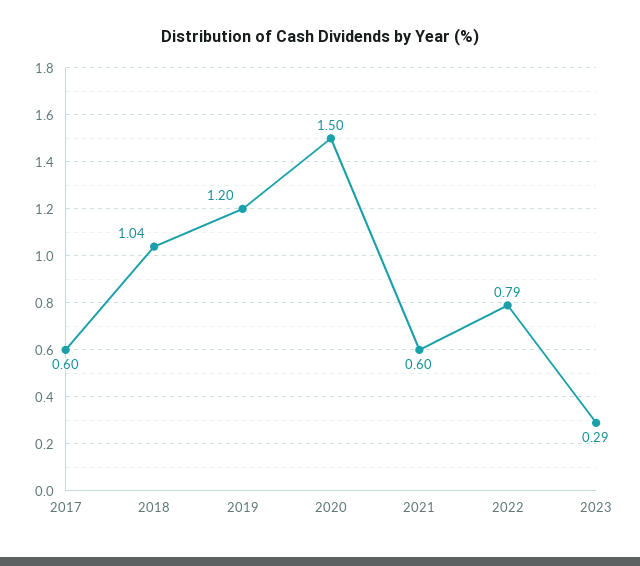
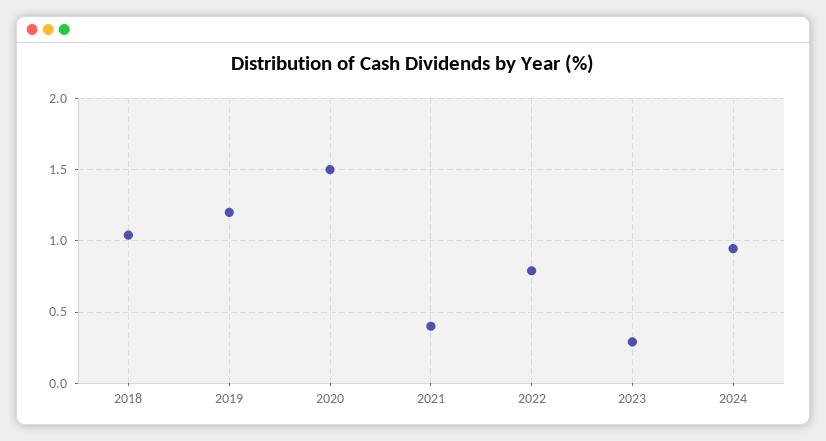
2017: 0.6 -> none
2021: 0.6 -> 0.4
2024: none -> 0.95

